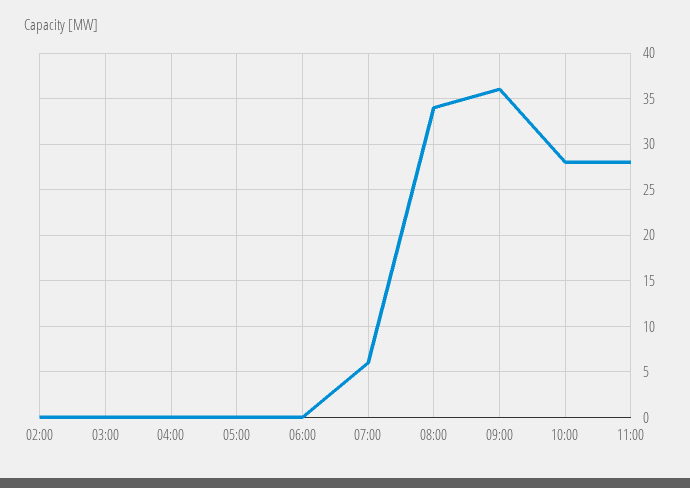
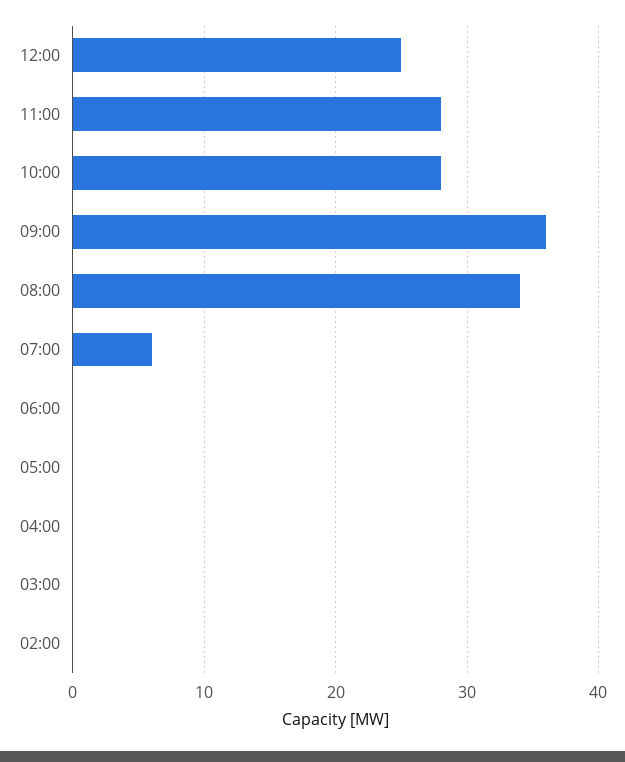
12:00: none -> 25

